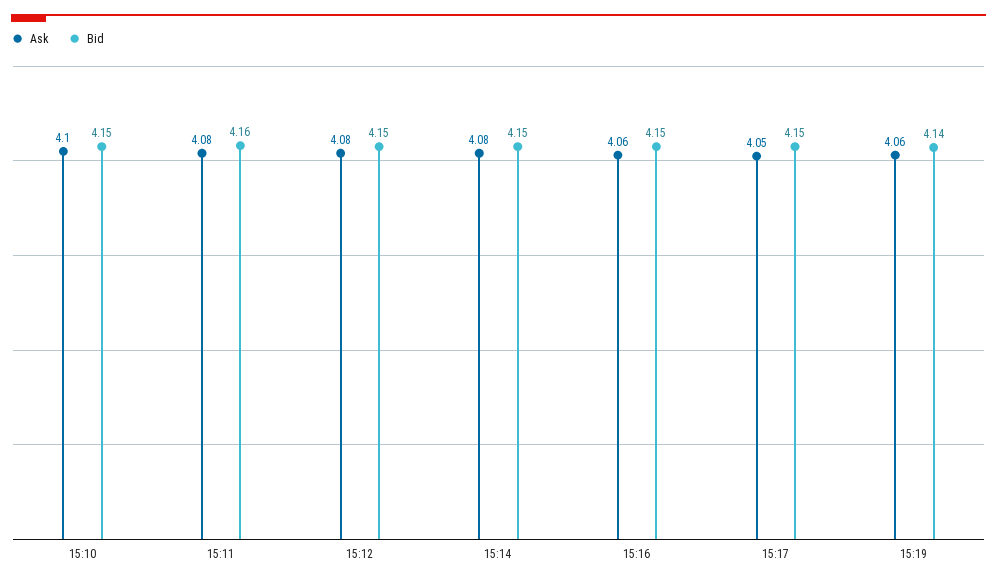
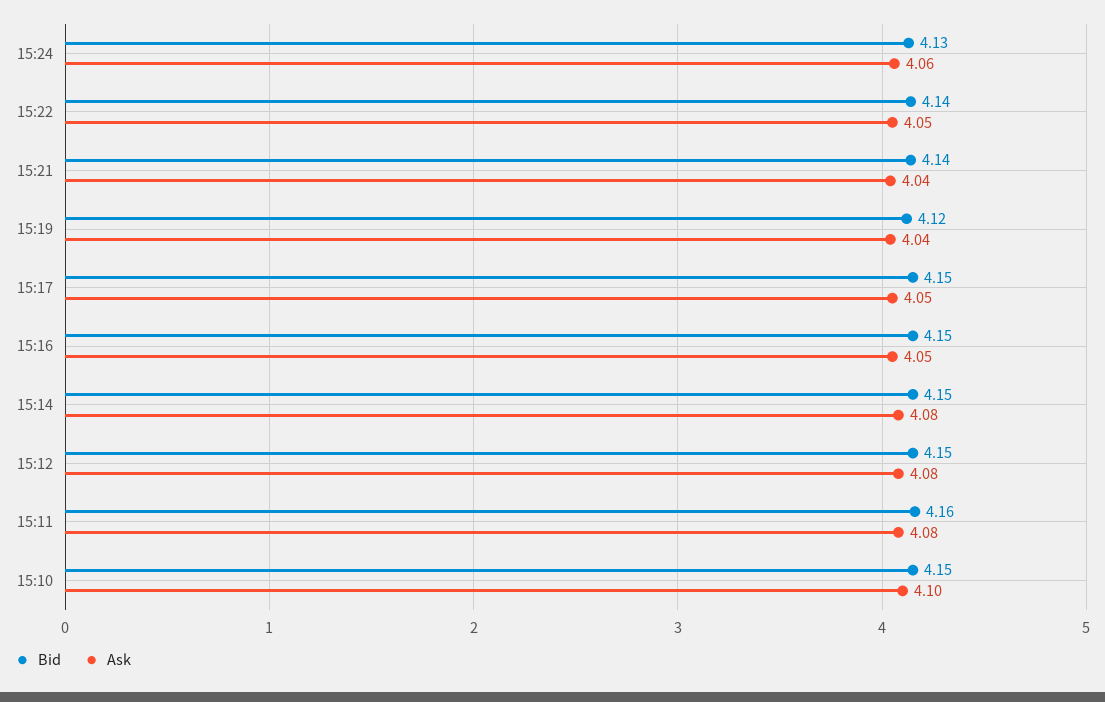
Ask, 15:16: 4.06 -> 4.05
Ask, 15:19: 4.06 -> 4.04
Bid, 15:19: 4.14 -> 4.12
Bid, 15:24: none -> 4.13
Ask, 15:24: none -> 4.06
Bid, 15:22: none -> 4.14
Ask, 15:22: none -> 4.05
Bid, 15:21: none -> 4.14
Ask, 15:21: none -> 4.04

